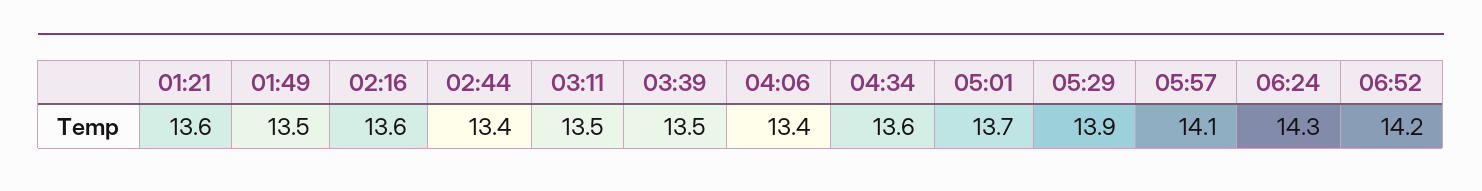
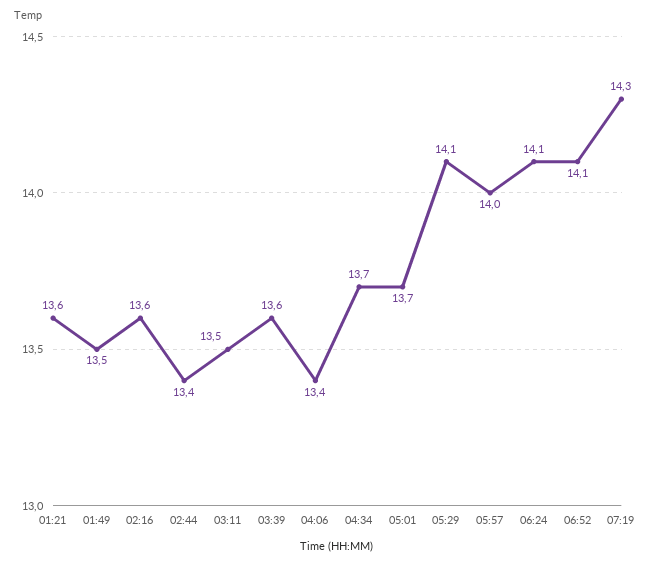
03:39: 13.5 -> 13.6
04:34: 13.6 -> 13.7
05:29: 13.9 -> 14.1
05:57: 14.1 -> 14
06:24: 14.3 -> 14.1
06:52: 14.2 -> 14.1
07:19: none -> 14.3

